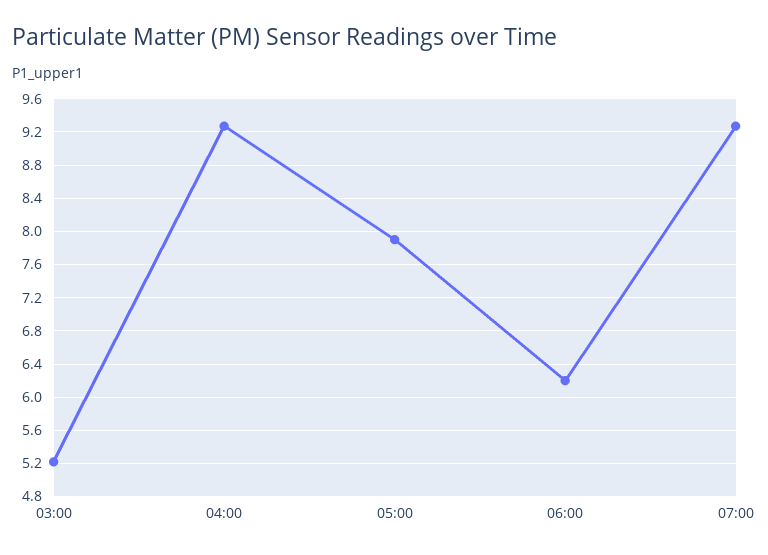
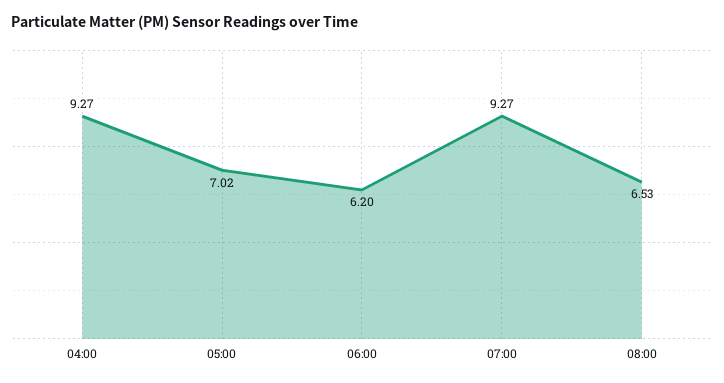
03:00: 5.2 -> none
05:00: 7.9 -> 7.02
08:00: none -> 6.53

